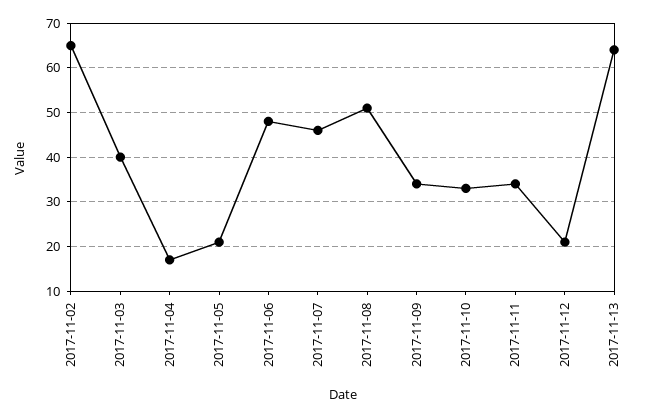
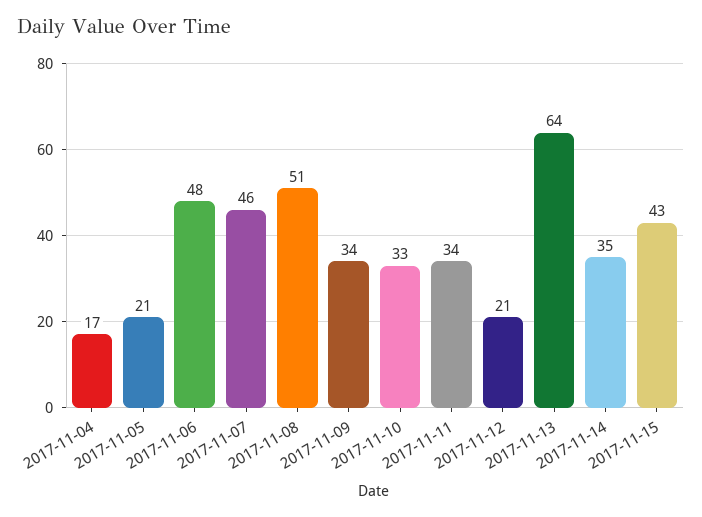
2017-11-02: 65 -> none
2017-11-03: 40 -> none
2017-11-14: none -> 35
2017-11-15: none -> 43

